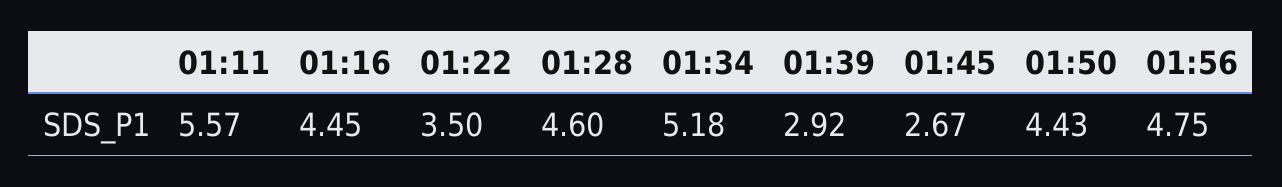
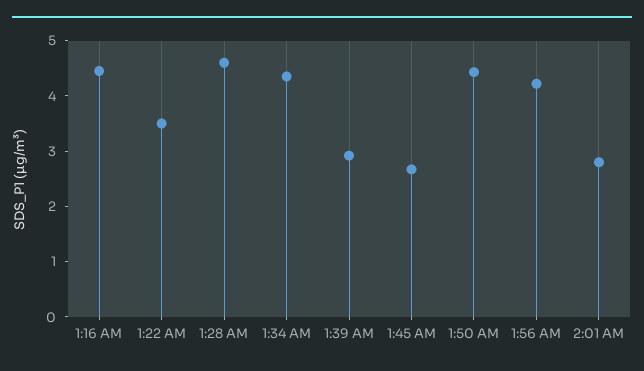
01:11: 5.57 -> none
01:34: 5.18 -> 4.4
01:56: 4.75 -> 4.2
2:01 AM: none -> 2.8

